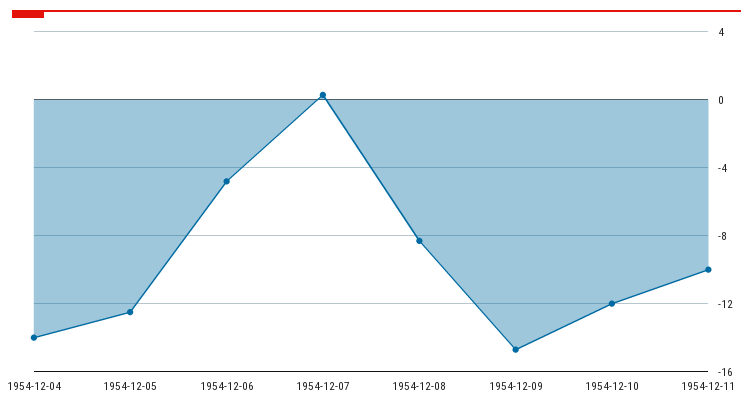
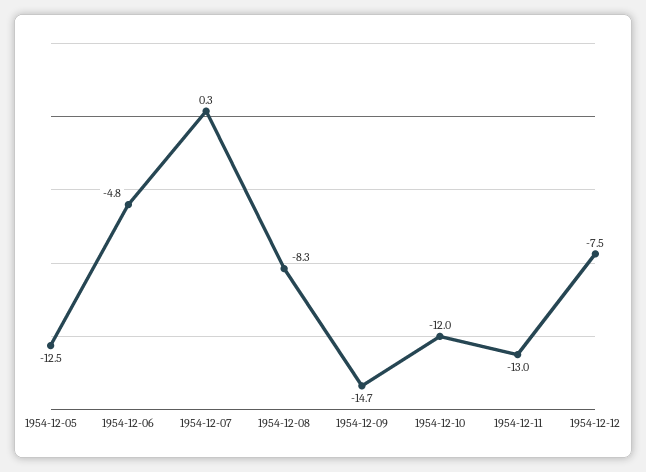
1954-12-04: -14 -> none
1954-12-11: -10 -> -13
1954-12-12: none -> -7.5

